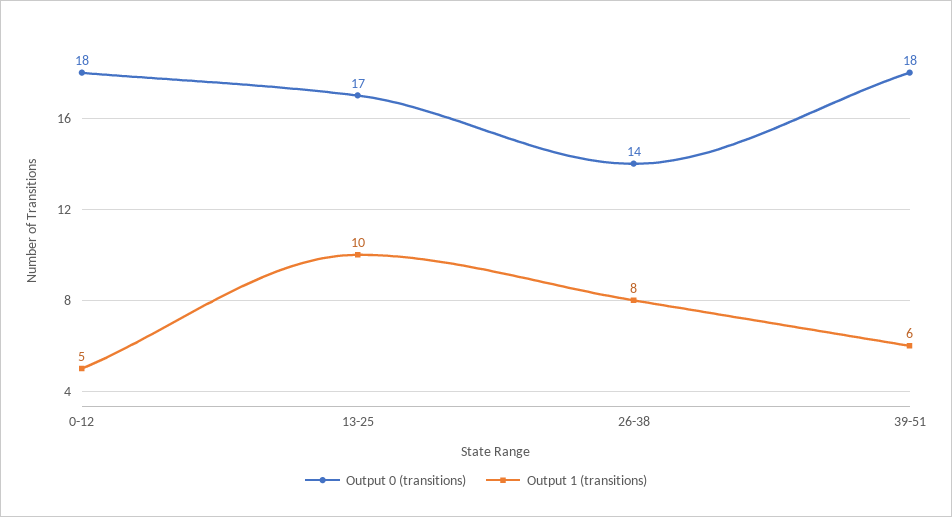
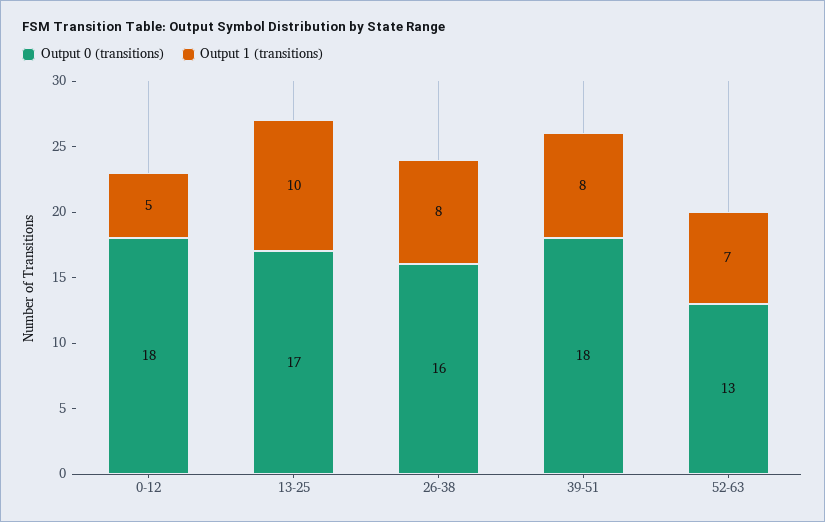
Output 0 (transitions), 26-38: 14 -> 16
Output 1 (transitions), 39-51: 6 -> 8
Output 0 (transitions), 52-63: none -> 13
Output 1 (transitions), 52-63: none -> 7

